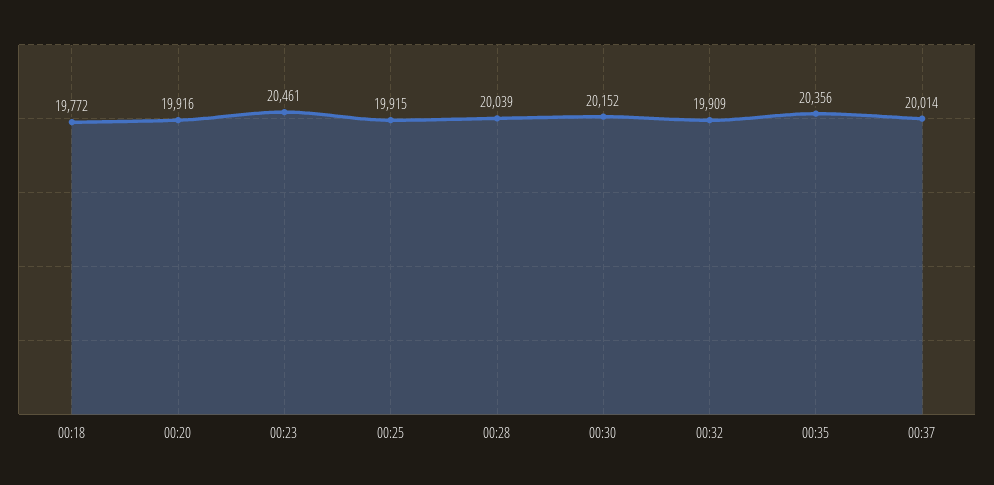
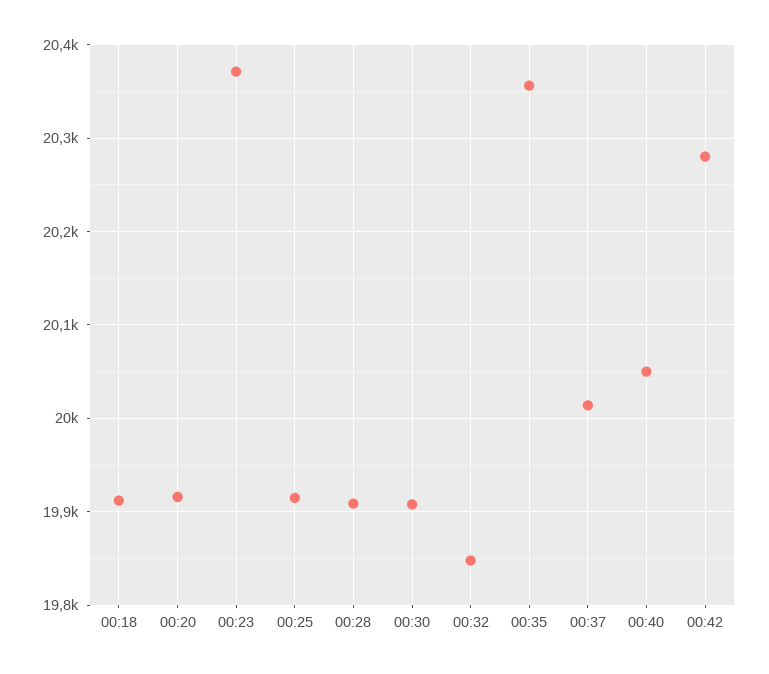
00:18: 19772 -> 19910
00:23: 20461 -> 20370
00:28: 20039 -> 19910
00:30: 20152 -> 19910
00:32: 19909 -> 19850
00:40: none -> 20050
00:42: none -> 20280

